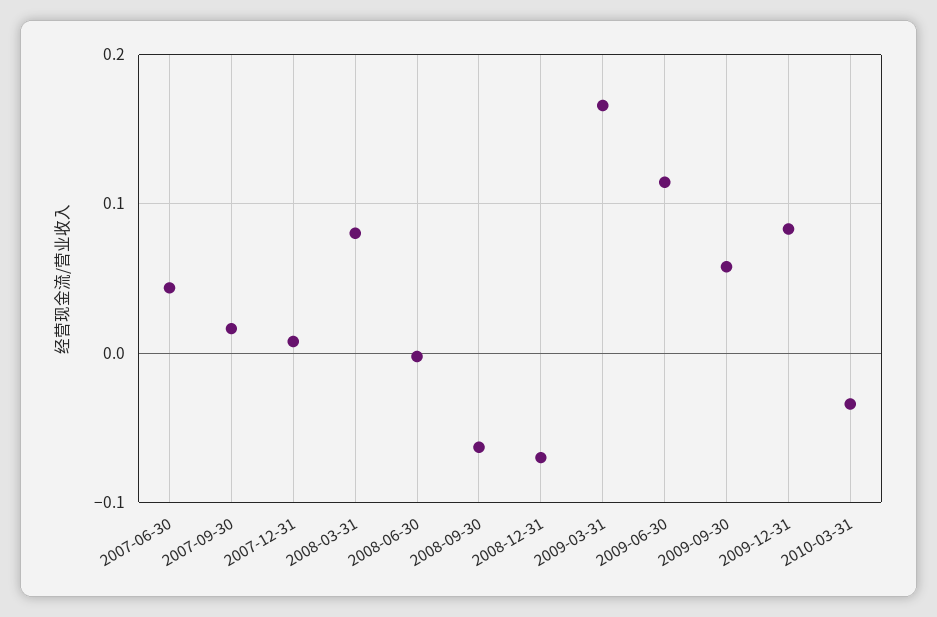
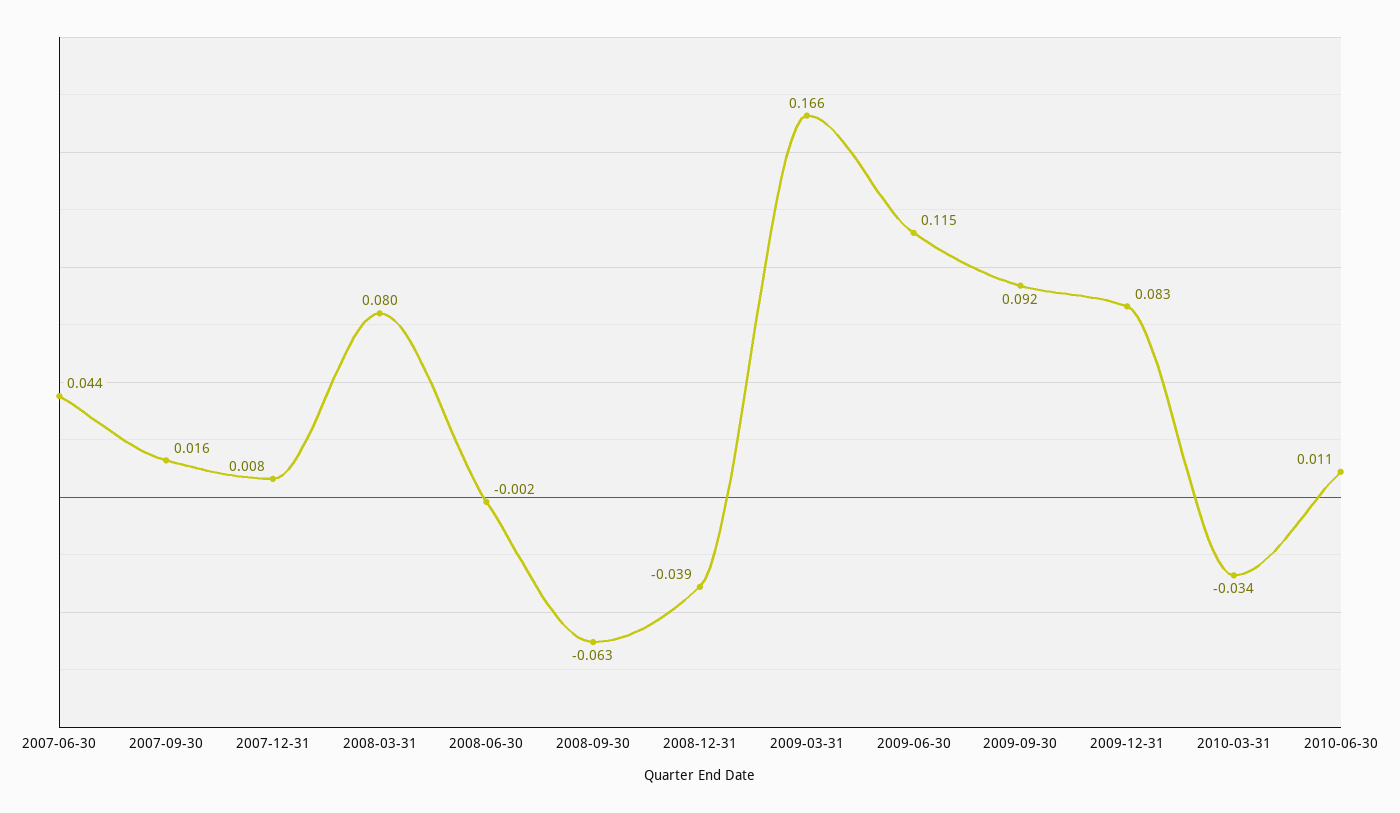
2008-12-31: -0.07 -> -0.039
2009-09-30: 0.06 -> 0.092
2010-06-30: none -> 0.011

